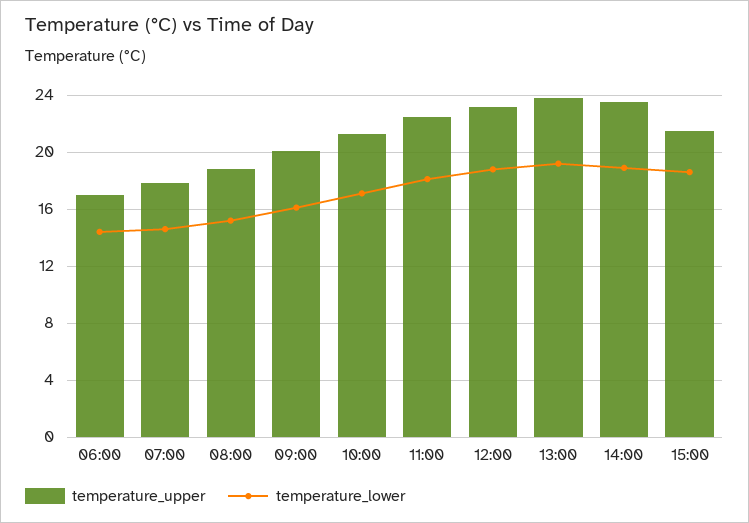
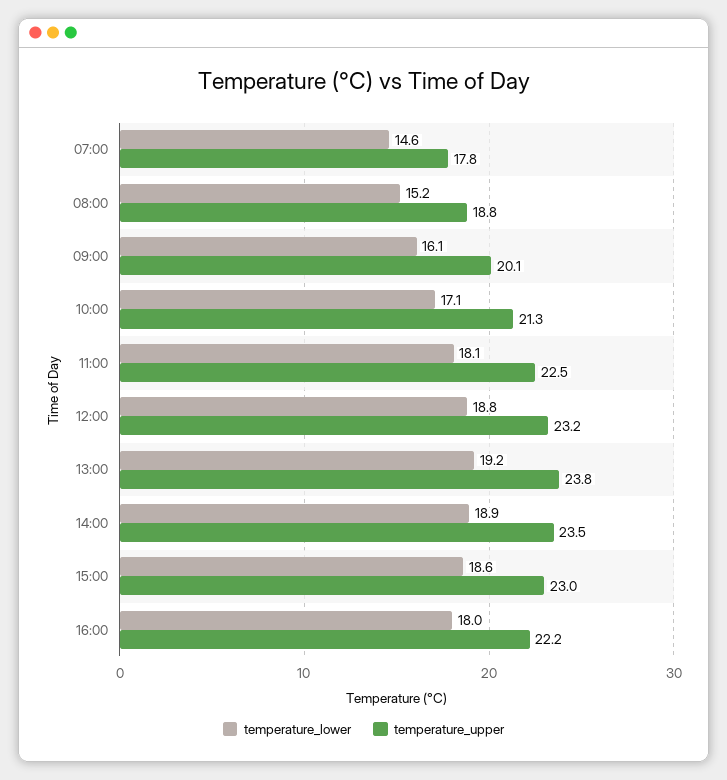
temperature_upper, 06:00: 17 -> none
temperature_lower, 06:00: 14.5 -> none
temperature_upper, 15:00: 21.5 -> 23
temperature_lower, 16:00: none -> 18
temperature_upper, 16:00: none -> 22.2

